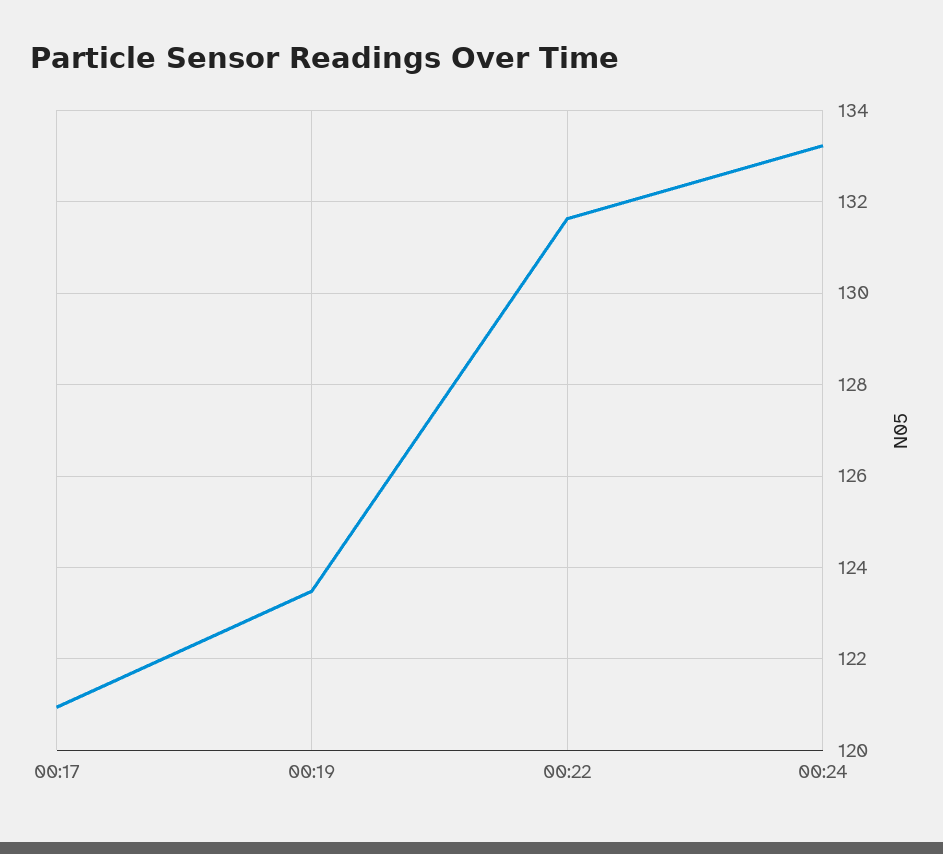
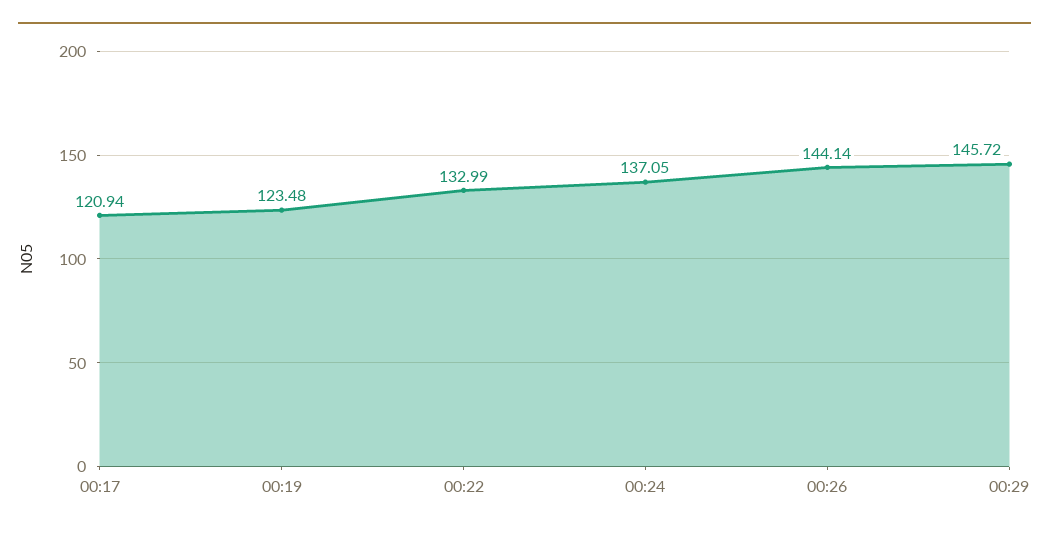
00:22: 131.6 -> 132.99
00:24: 133.2 -> 137.05
00:26: none -> 144.14
00:29: none -> 145.72

